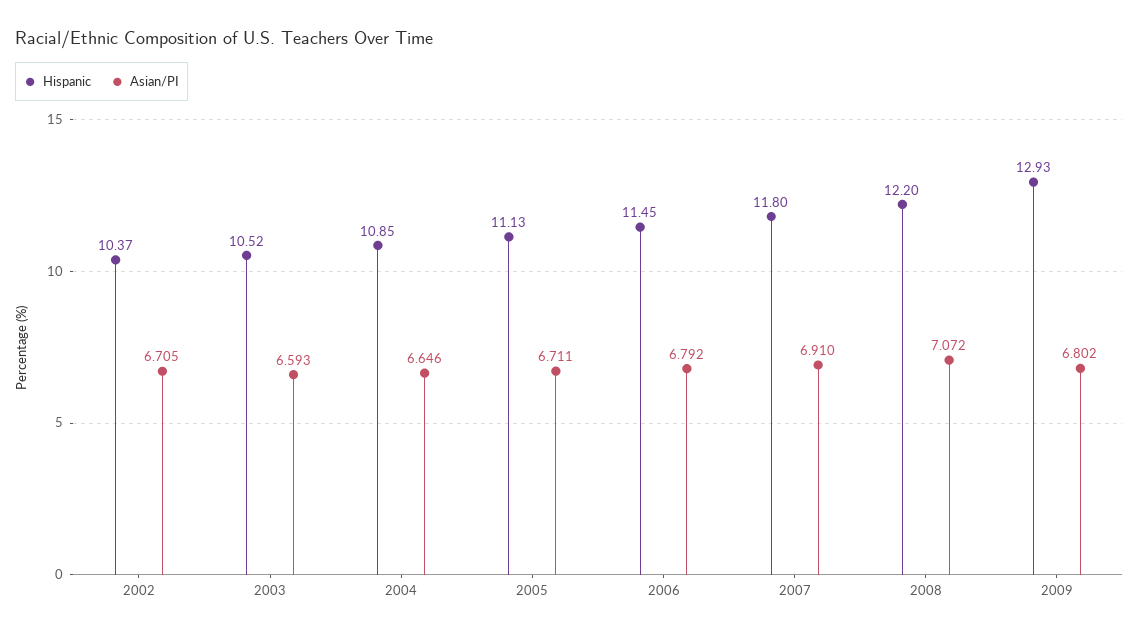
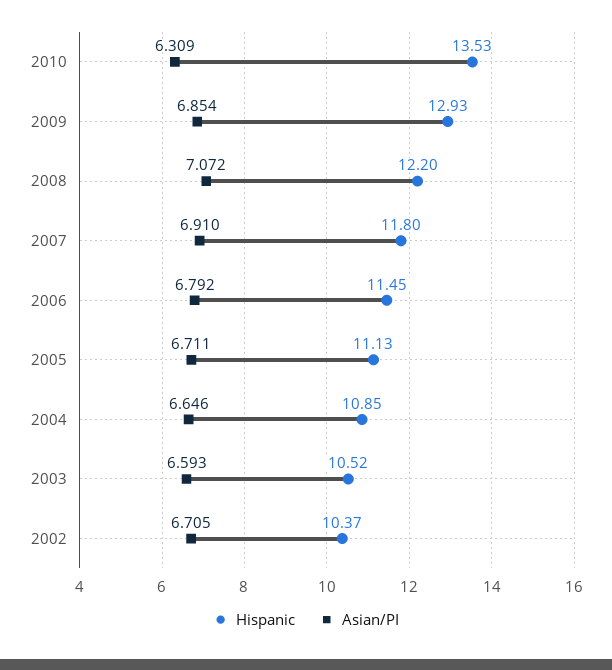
Asian/PI, 2009: 6.802 -> 6.854
Hispanic, 2010: none -> 13.53
Asian/PI, 2010: none -> 6.309

